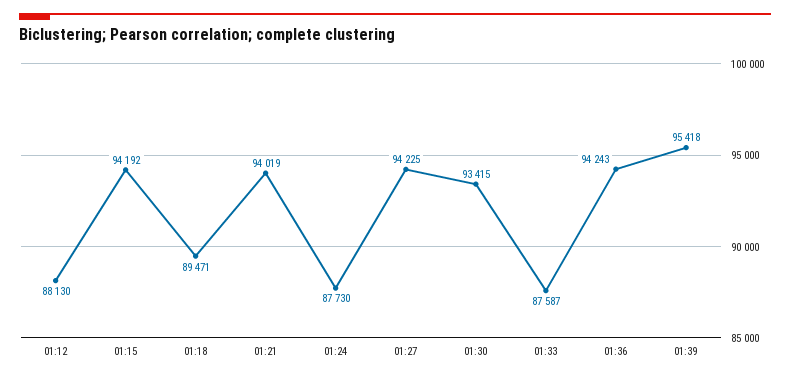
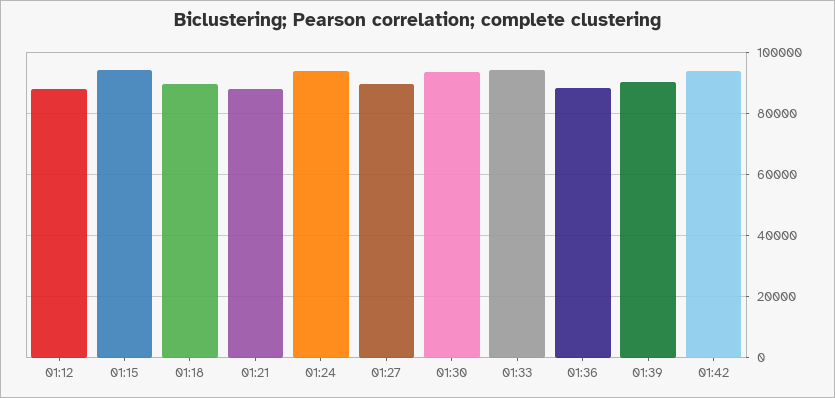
01:21: 94019 -> 88000
01:24: 87730 -> 94000
01:27: 94225 -> 90000
01:33: 87587 -> 94000
01:36: 94243 -> 88000
01:39: 95418 -> 90000
01:42: none -> 94000

